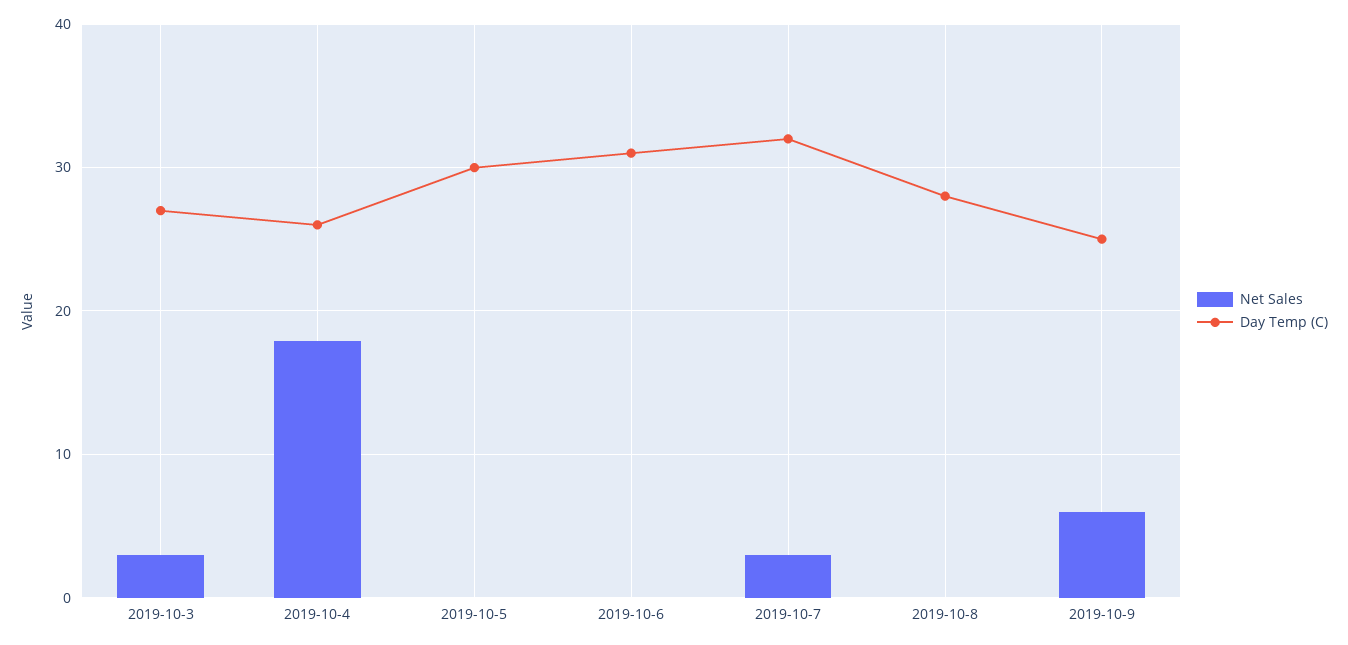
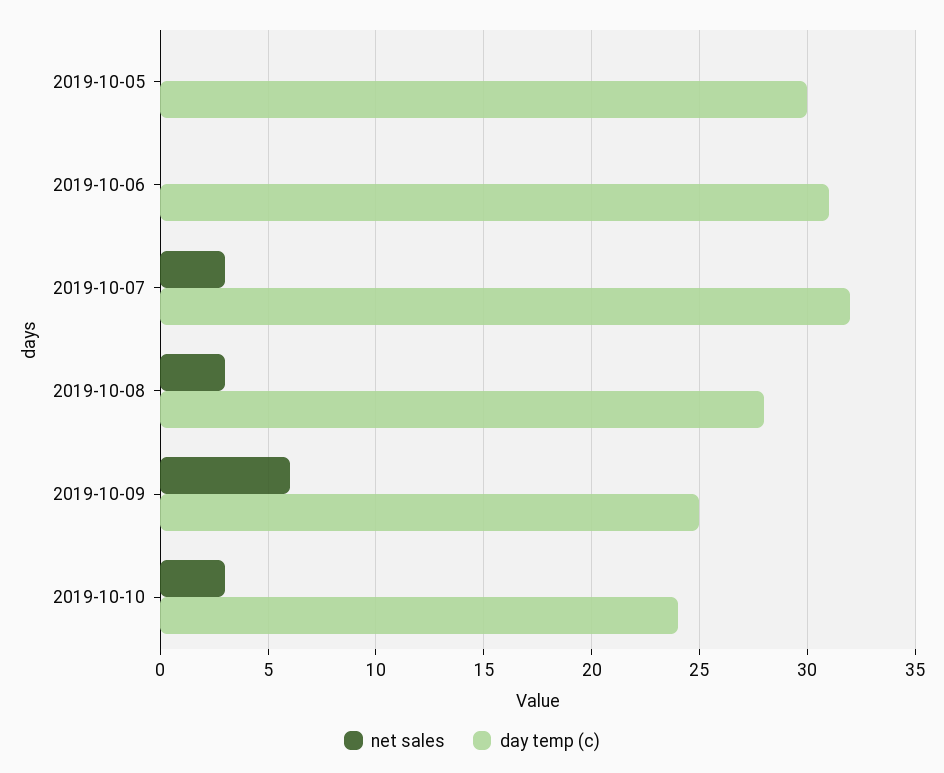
Net Sales, 2019-10-3: 3 -> none
Day Temp (C), 2019-10-3: 27 -> none
Net Sales, 2019-10-4: 18 -> none
Day Temp (C), 2019-10-4: 26 -> none
Net Sales, 2019-10-8: 0 -> 3
Net Sales, 2019-10-10: none -> 3
Day Temp (C), 2019-10-10: none -> 24

